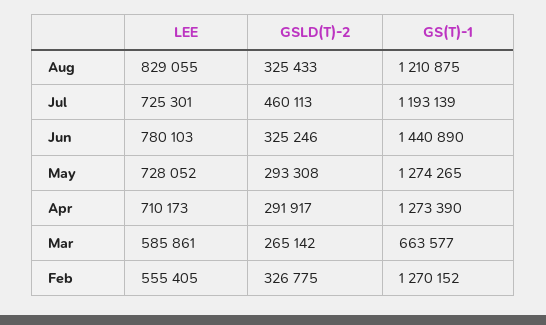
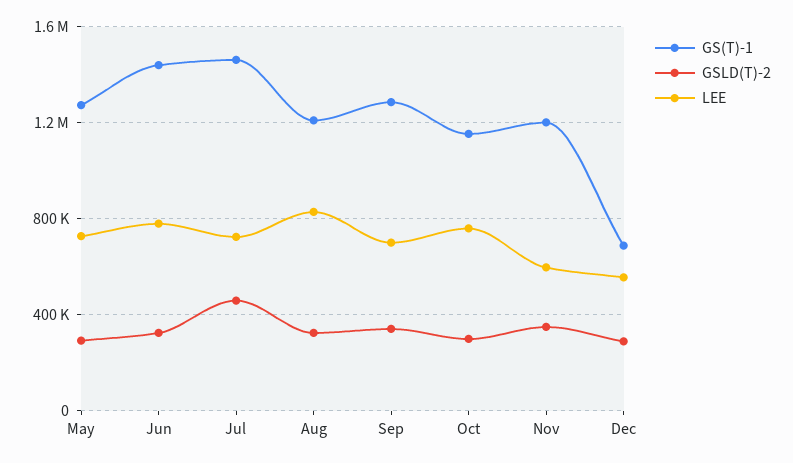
GS(T)-1, Jul: 1193139 -> 1450000
LEE, Apr: 710173 -> none
GSLD(T)-2, Apr: 291917 -> none
GS(T)-1, Apr: 1273390 -> none
LEE, Mar: 585861 -> none
GSLD(T)-2, Mar: 265142 -> none
GS(T)-1, Mar: 663577 -> none
LEE, Feb: 555405 -> none
GSLD(T)-2, Feb: 326775 -> none
GS(T)-1, Feb: 1270152 -> none
GS(T)-1, Sep: none -> 1300000
GSLD(T)-2, Sep: none -> 350000
LEE, Sep: none -> 700000
GS(T)-1, Oct: none -> 1150000
GSLD(T)-2, Oct: none -> 300000
LEE, Oct: none -> 750000
GS(T)-1, Nov: none -> 1200000
GSLD(T)-2, Nov: none -> 350000
LEE, Nov: none -> 600000
GS(T)-1, Dec: none -> 700000
GSLD(T)-2, Dec: none -> 300000
LEE, Dec: none -> 550000

